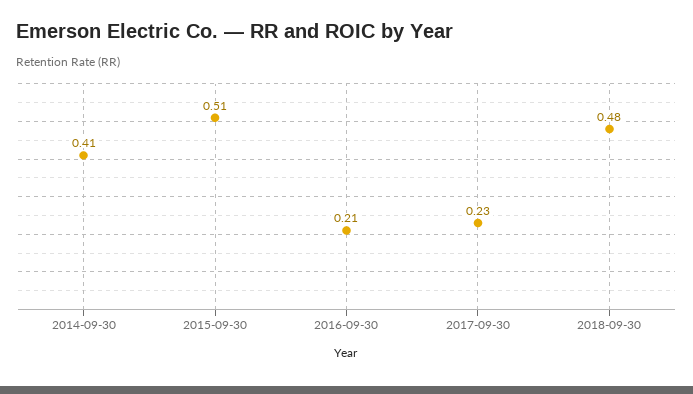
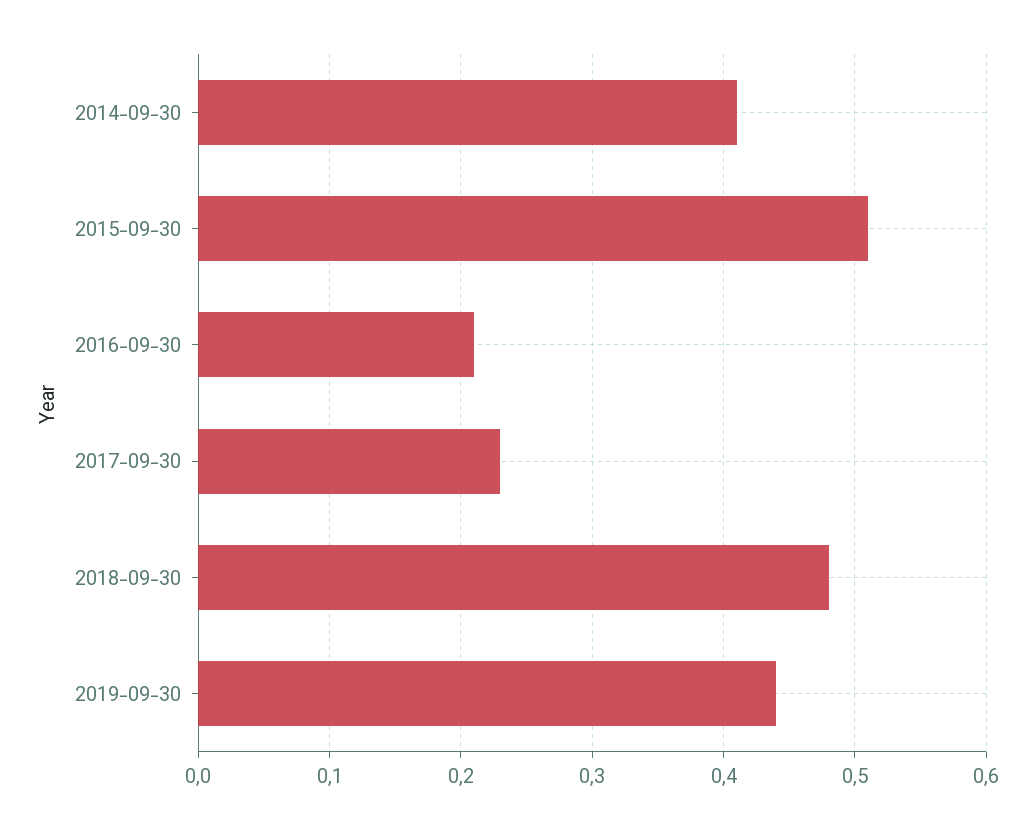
2019-09-30: none -> 0.44

